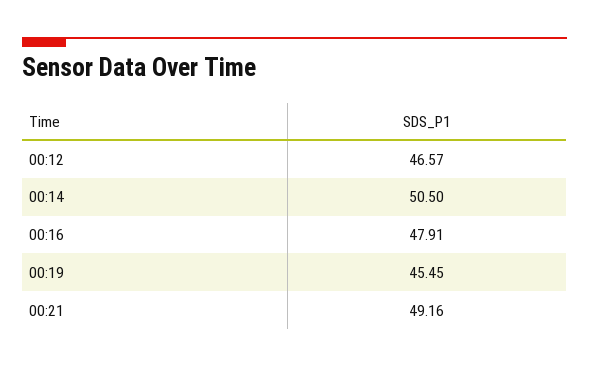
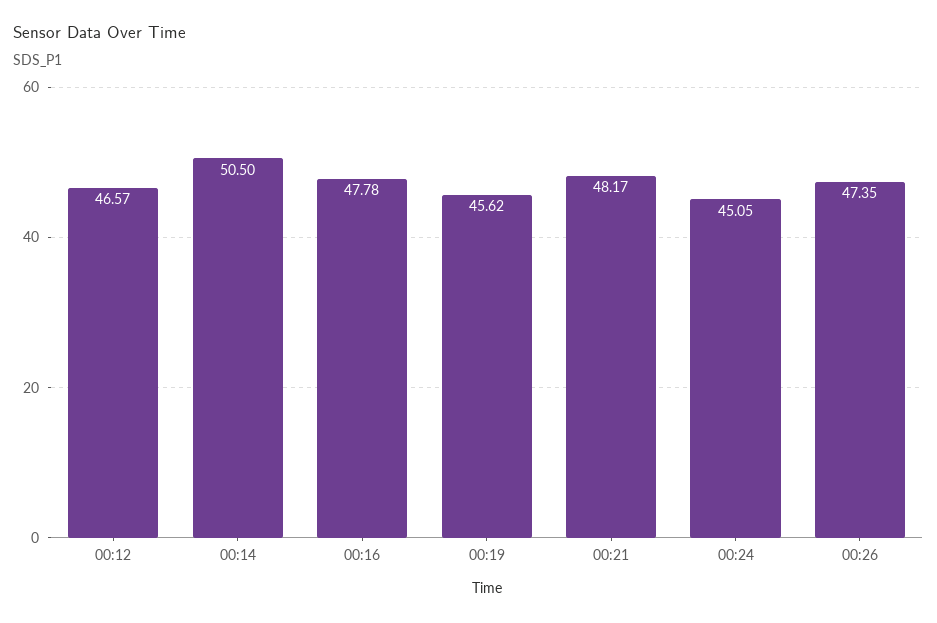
00:16: 47.91 -> 47.78
00:19: 45.45 -> 45.62
00:21: 49.16 -> 48.17
00:24: none -> 45.05
00:26: none -> 47.35

